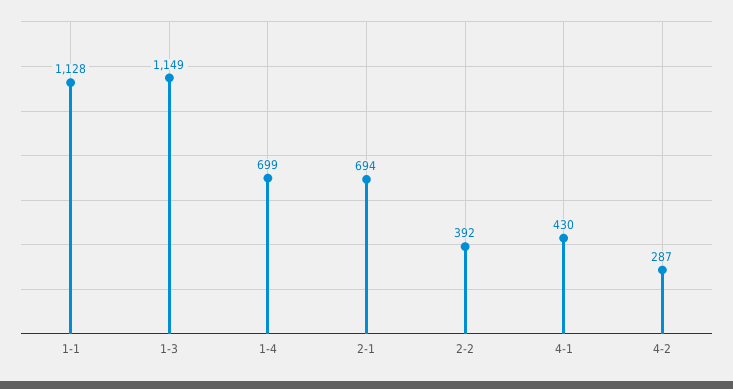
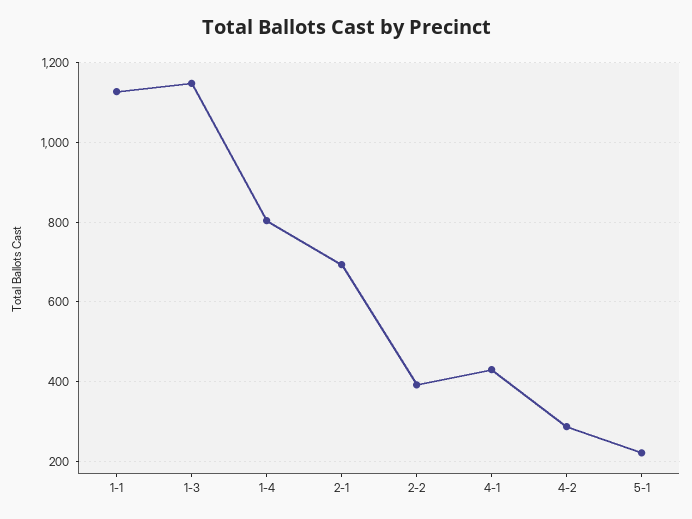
1-4: 699 -> 800
5-1: none -> 220

